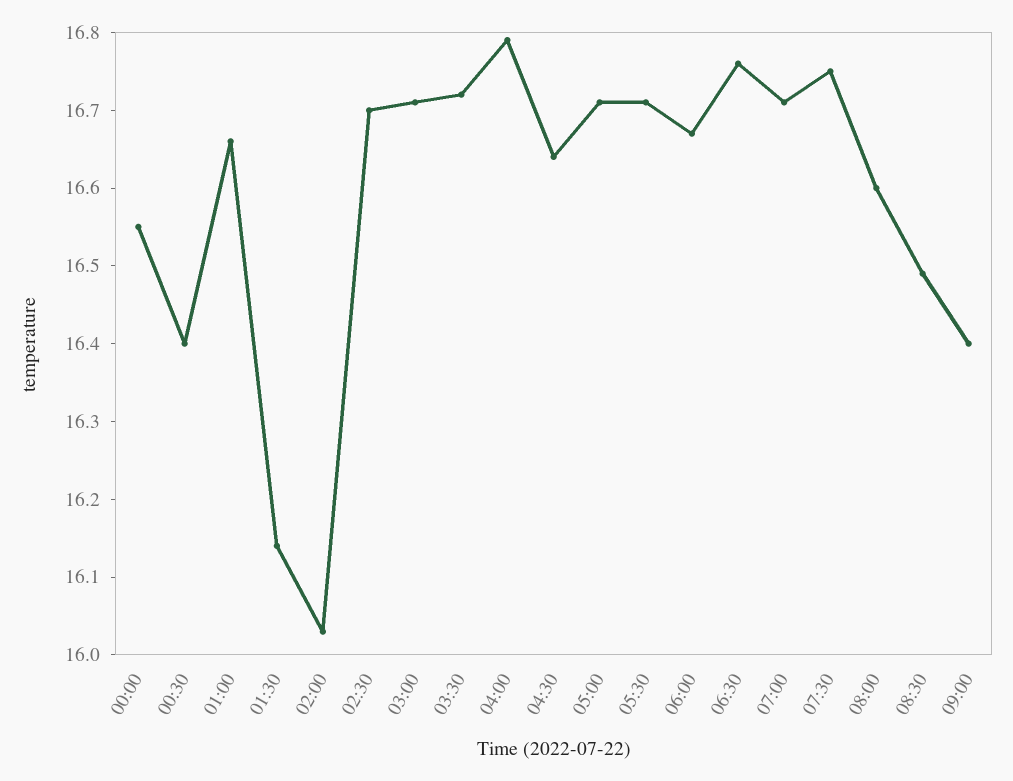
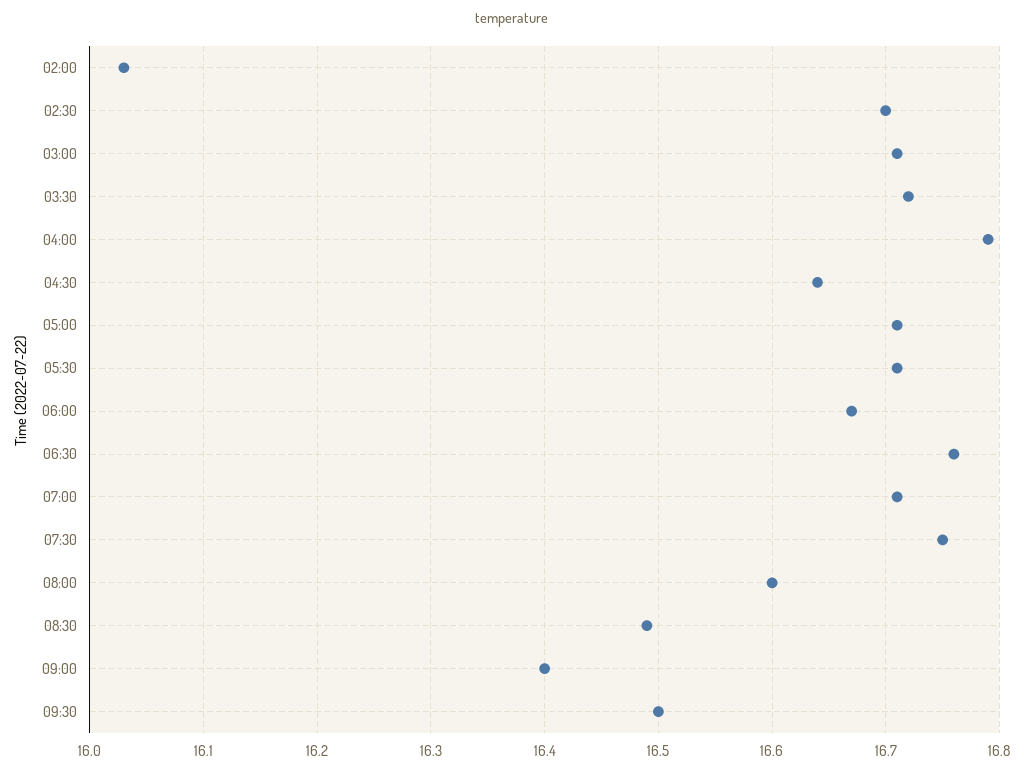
00:00: 16.55 -> none
00:30: 16.4 -> none
01:00: 16.65 -> none
01:30: 16.15 -> none
09:30: none -> 16.5

